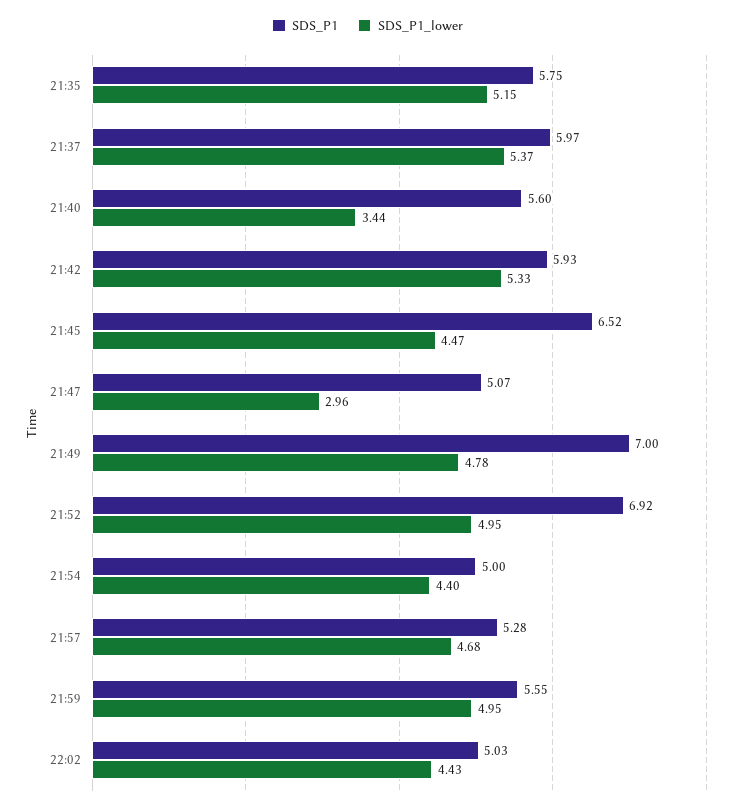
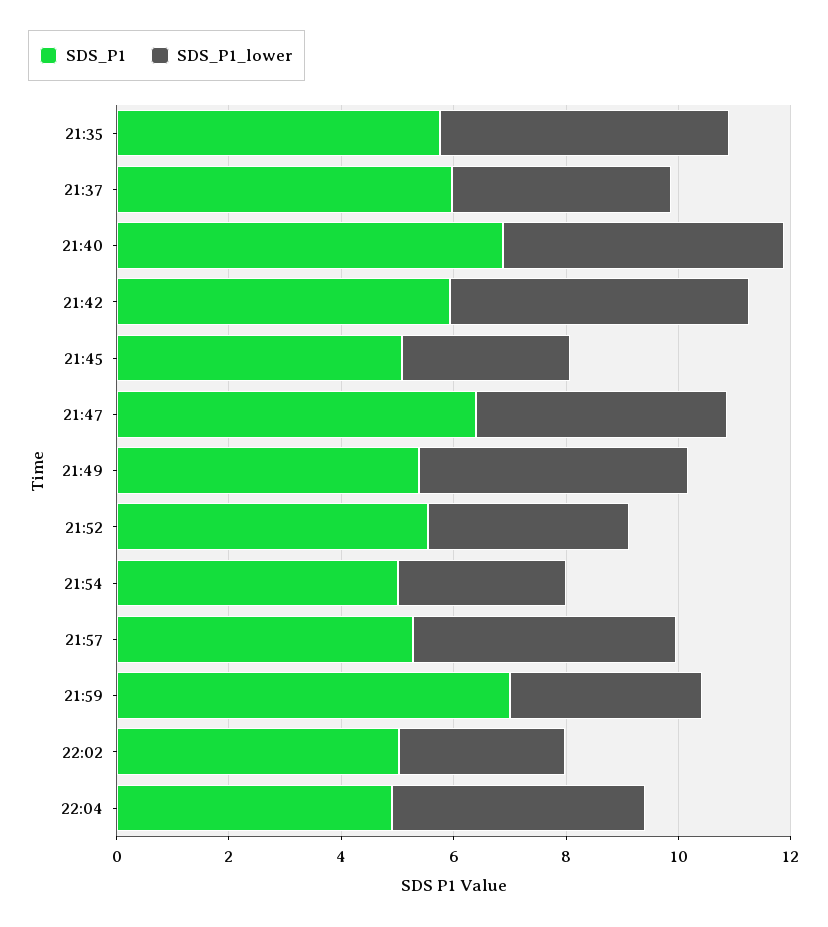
SDS_P1_lower, 21:37: 5.37 -> 4
SDS_P1, 21:40: 5.6 -> 7
SDS_P1_lower, 21:40: 3.44 -> 5
SDS_P1, 21:45: 6.52 -> 5
SDS_P1_lower, 21:45: 4.47 -> 3
SDS_P1, 21:47: 5.07 -> 6.5
SDS_P1_lower, 21:47: 2.96 -> 4.5
SDS_P1, 21:49: 7 -> 5.5
SDS_P1, 21:52: 6.92 -> 5.5
SDS_P1_lower, 21:52: 4.95 -> 3.5
SDS_P1_lower, 21:54: 4.4 -> 3
SDS_P1, 21:59: 5.55 -> 7
SDS_P1_lower, 21:59: 4.95 -> 3.5
SDS_P1_lower, 22:02: 4.43 -> 3
SDS_P1, 22:04: none -> 5
SDS_P1_lower, 22:04: none -> 4.5

